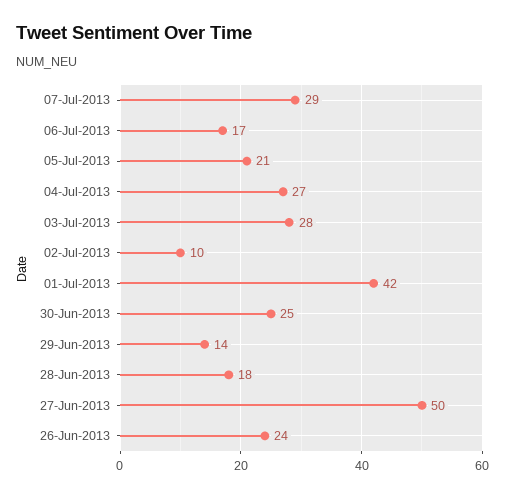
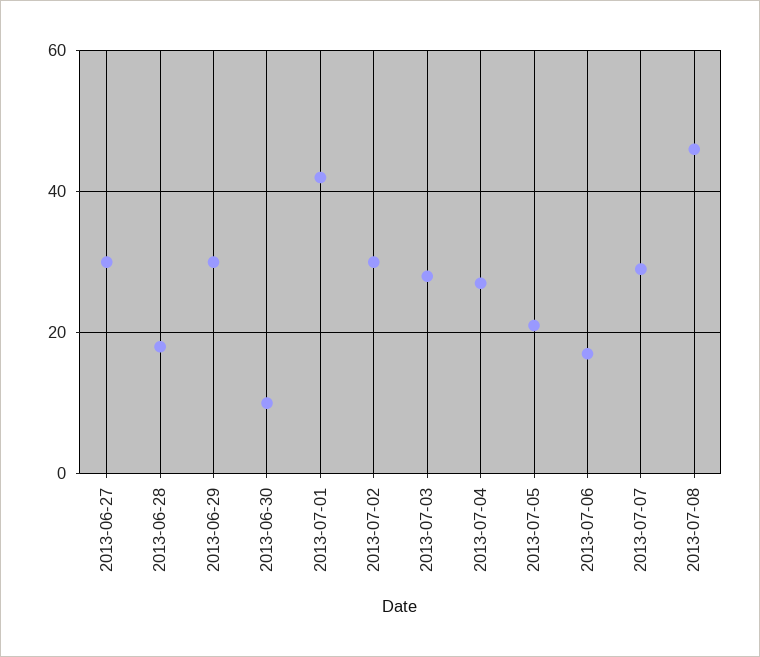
02-Jul-2013: 10 -> 30
30-Jun-2013: 25 -> 10
29-Jun-2013: 14 -> 30
27-Jun-2013: 50 -> 30
26-Jun-2013: 24 -> none
2013-07-08: none -> 45

